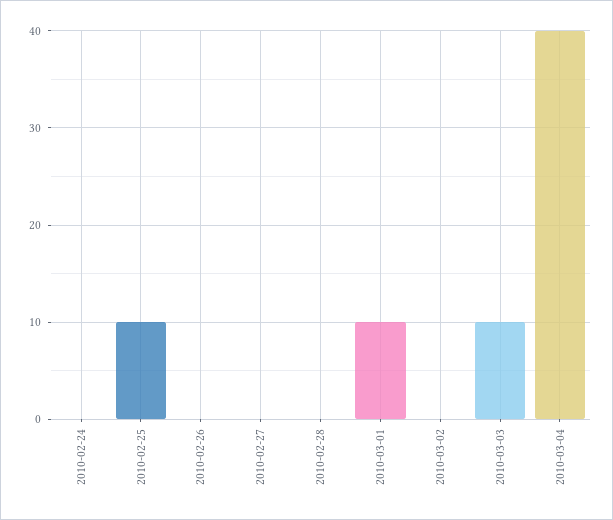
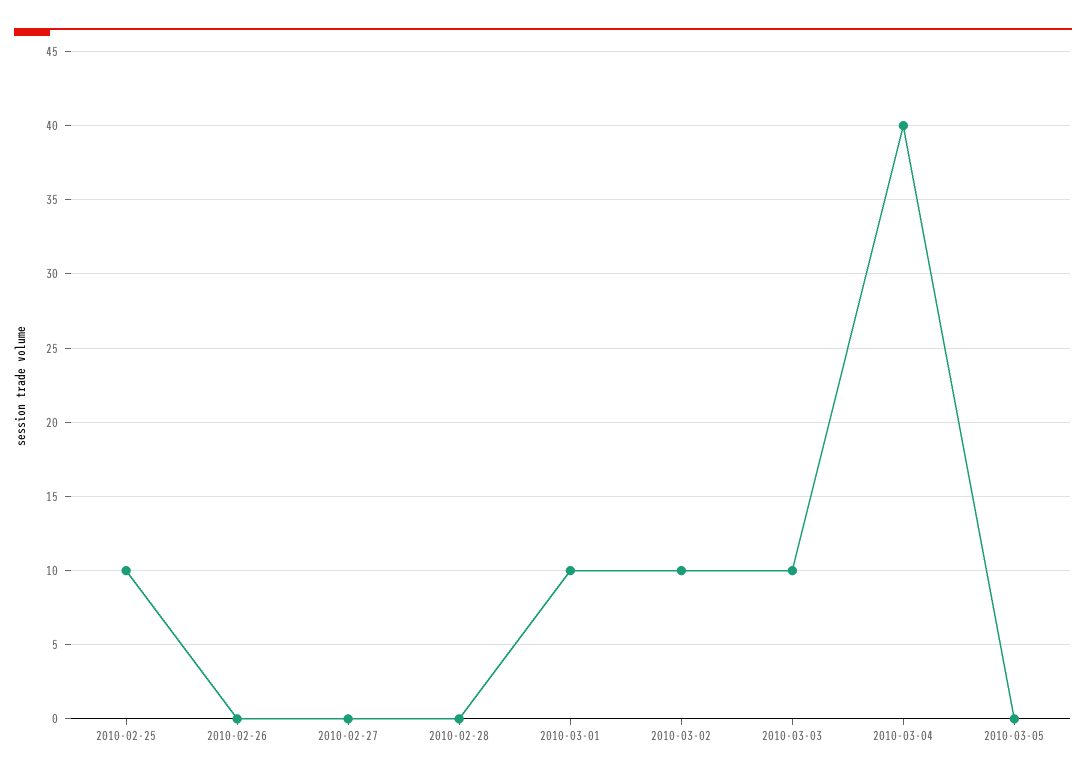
2010-02-24: 0 -> none
2010-03-02: 0 -> 10
2010-03-05: none -> 0

